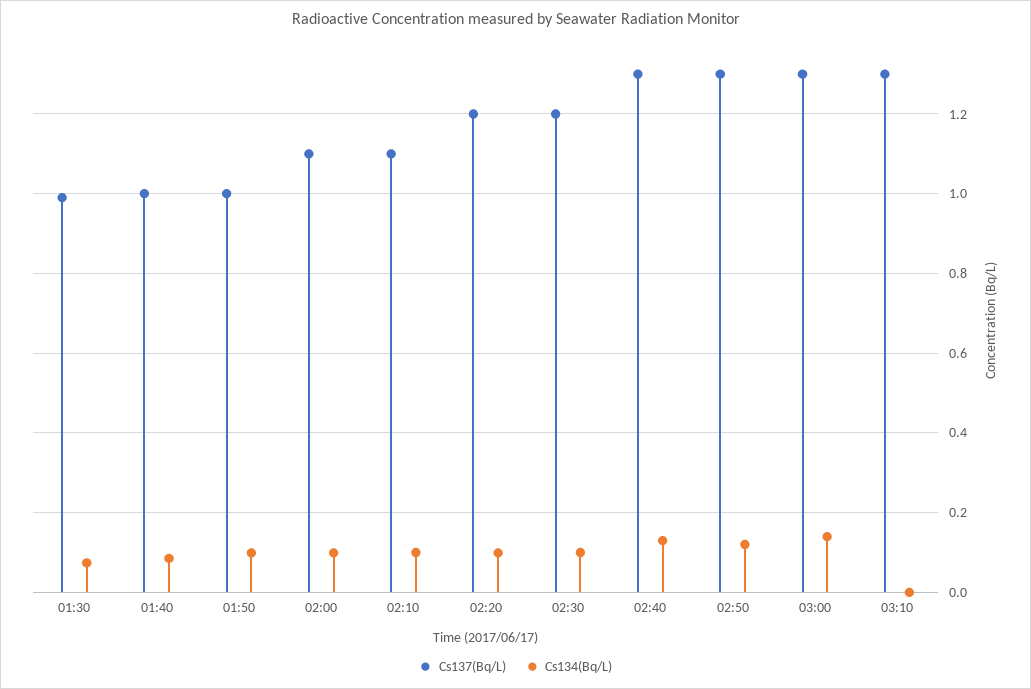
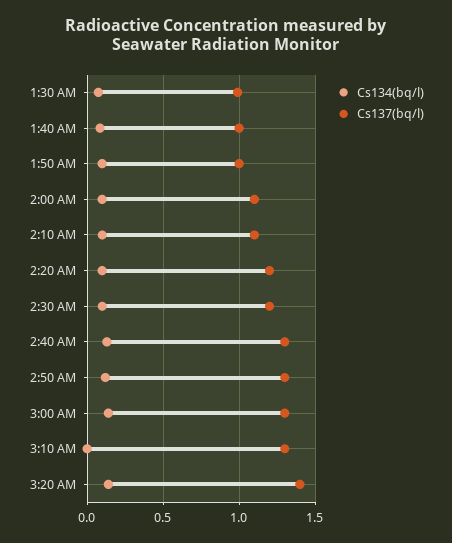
Cs134(Bq/L), 3:20 AM: none -> 0.15
Cs137(Bq/L), 3:20 AM: none -> 1.4

